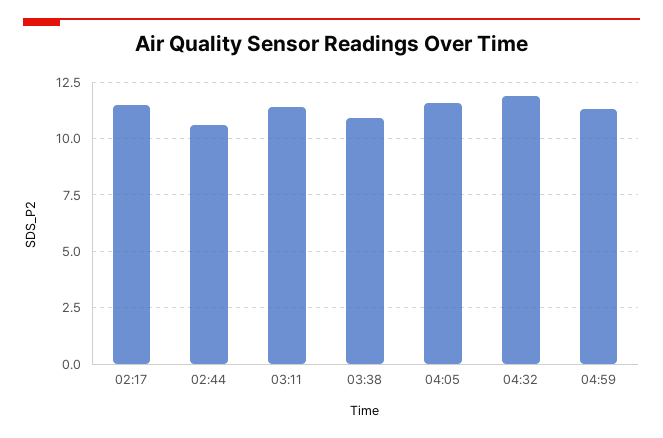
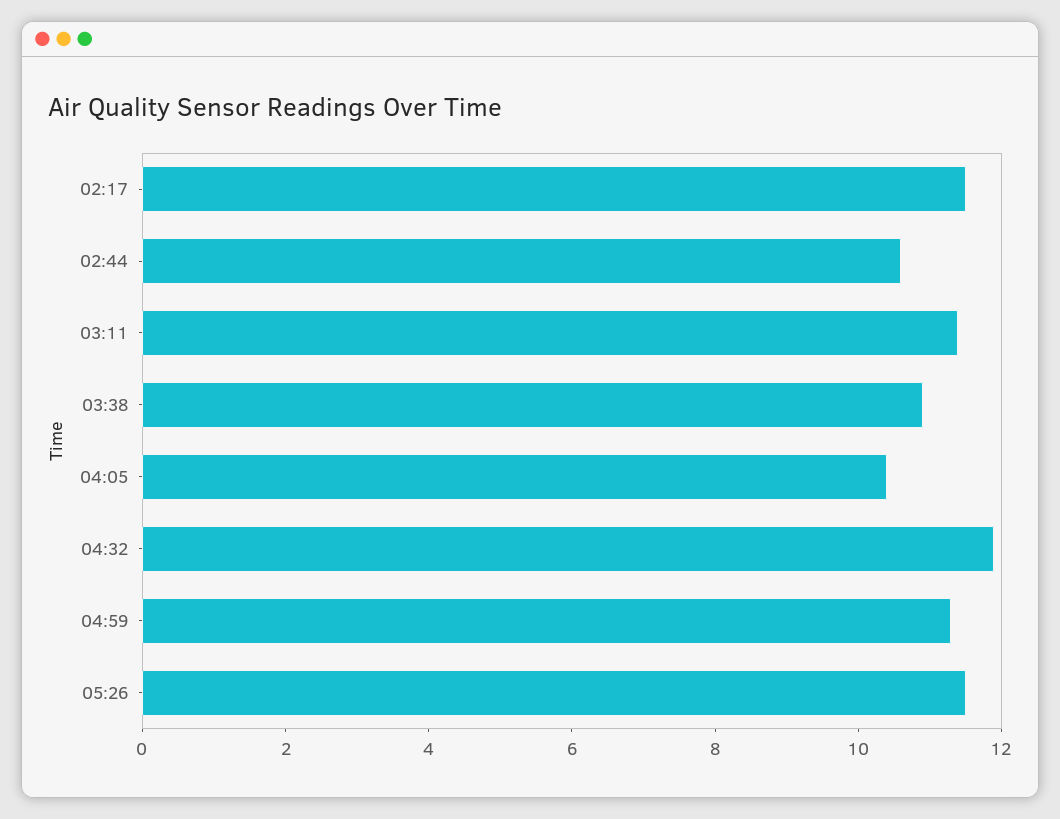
04:05: 11.5 -> 10.5
05:26: none -> 11.5

